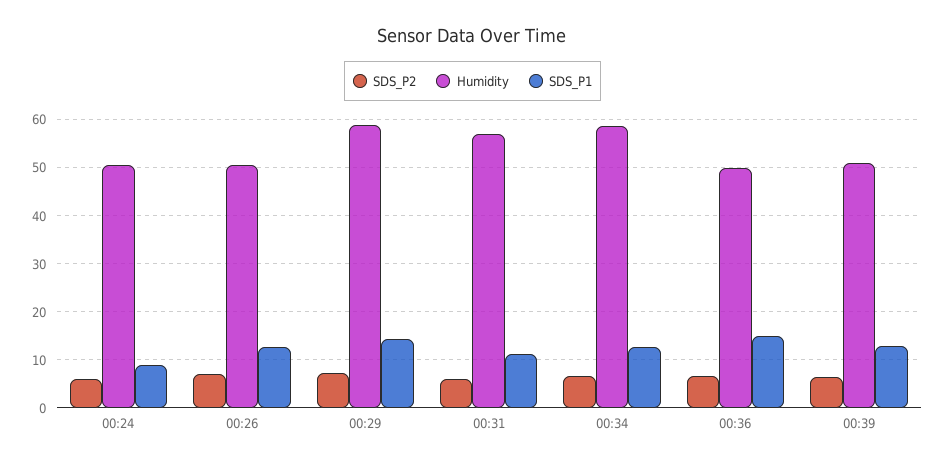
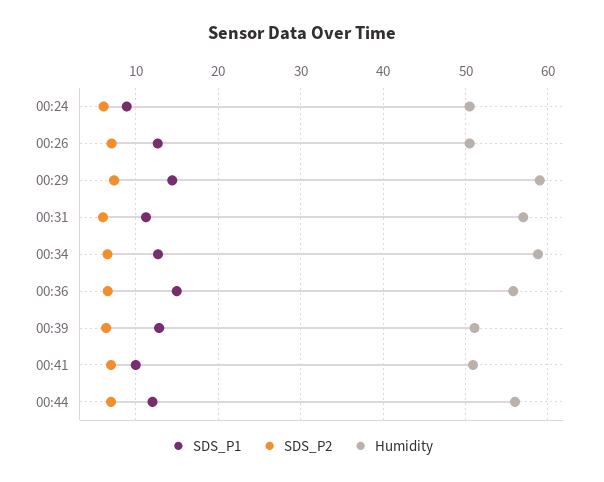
Humidity, 00:36: 50 -> 56
SDS_P1, 00:41: none -> 10
SDS_P2, 00:41: none -> 7
Humidity, 00:41: none -> 51
SDS_P1, 00:44: none -> 12
SDS_P2, 00:44: none -> 7
Humidity, 00:44: none -> 56

